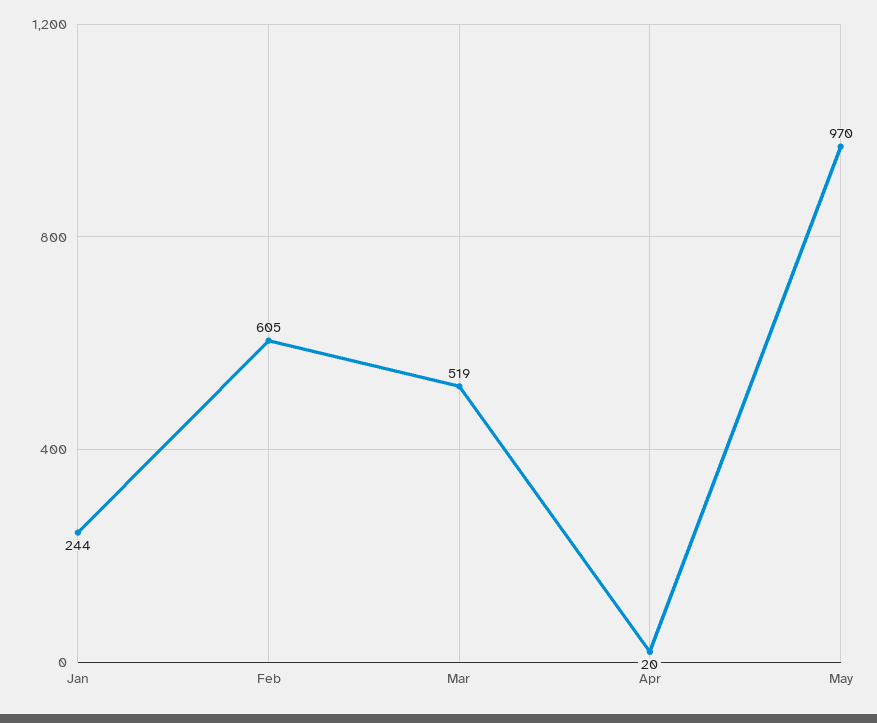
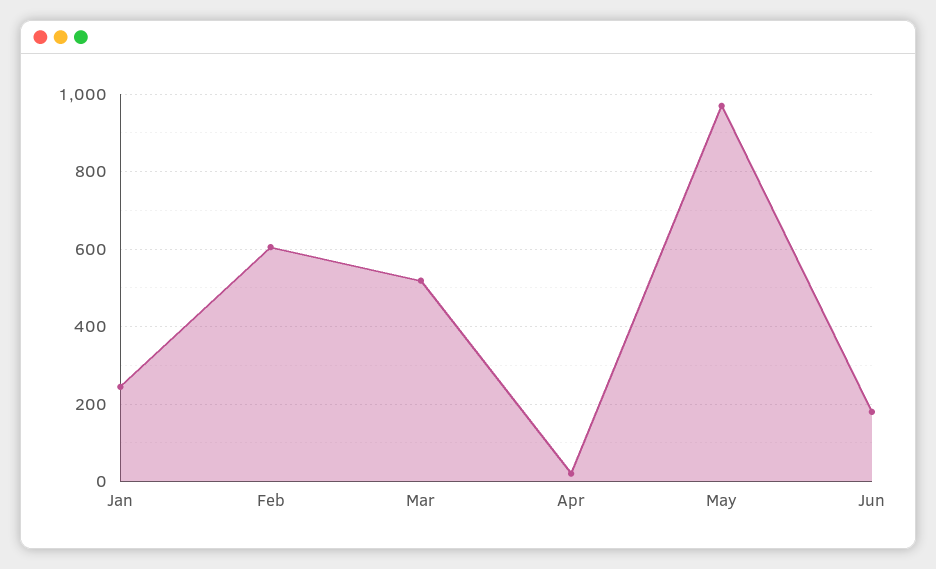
Jun: none -> 180

